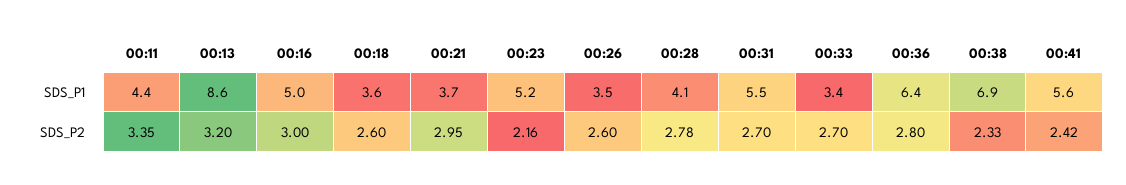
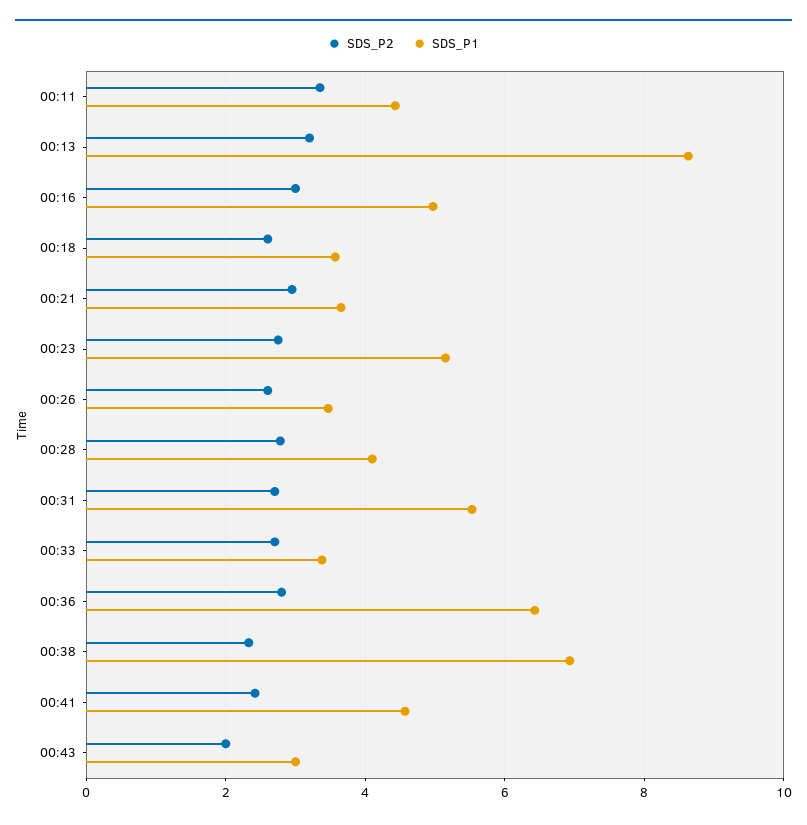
SDS_P1, 00:41: 5.6 -> 4.6
SDS_P2, 00:23: 2.16 -> 2.8
SDS_P2, 00:43: none -> 2
SDS_P1, 00:43: none -> 3

